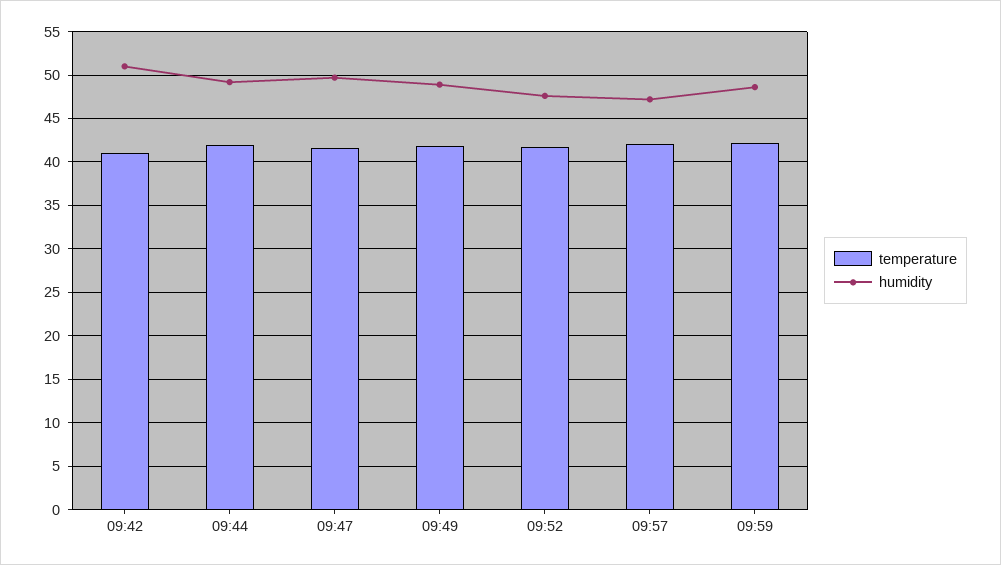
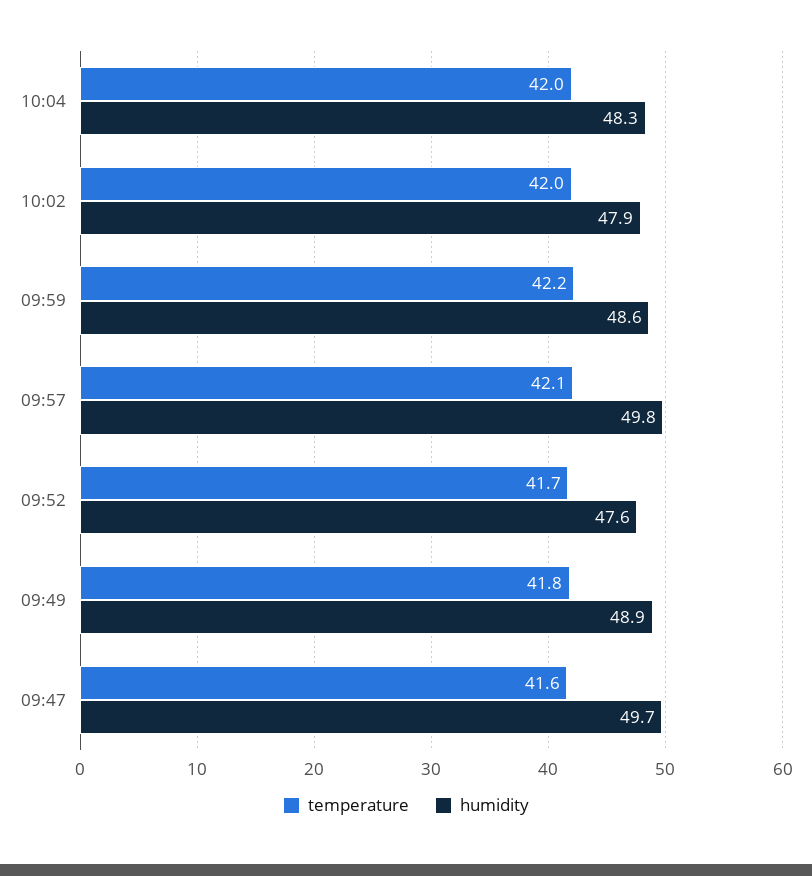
temperature, 09:42: 41 -> none
humidity, 09:42: 51 -> none
temperature, 09:44: 42 -> none
humidity, 09:44: 49 -> none
humidity, 09:57: 47 -> 49.8
temperature, 10:04: none -> 42
humidity, 10:04: none -> 48.3
temperature, 10:02: none -> 42
humidity, 10:02: none -> 47.9

